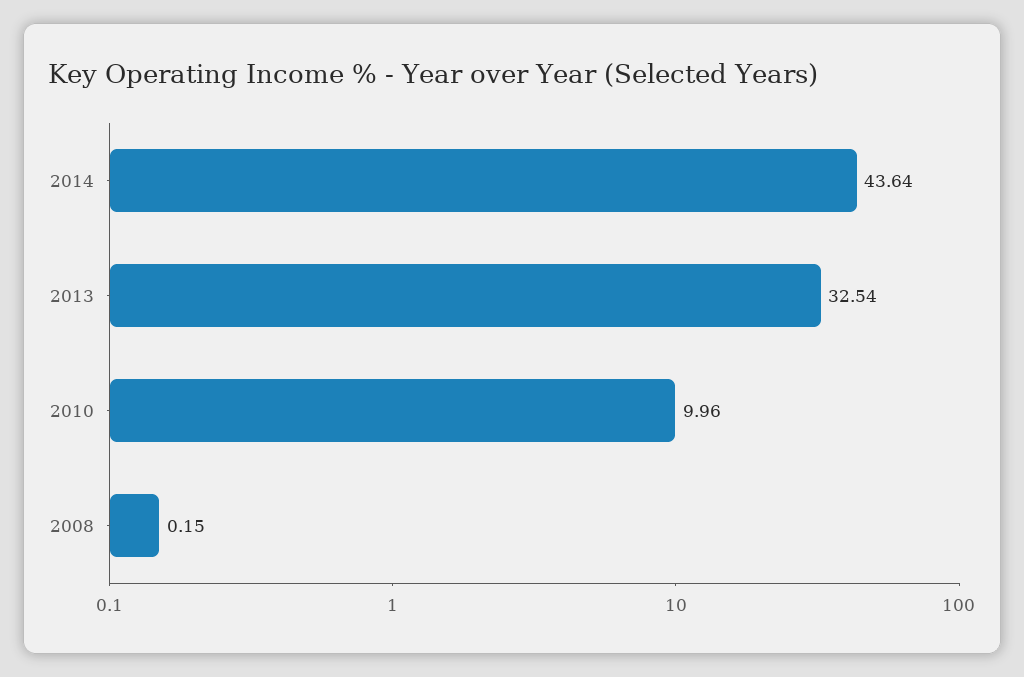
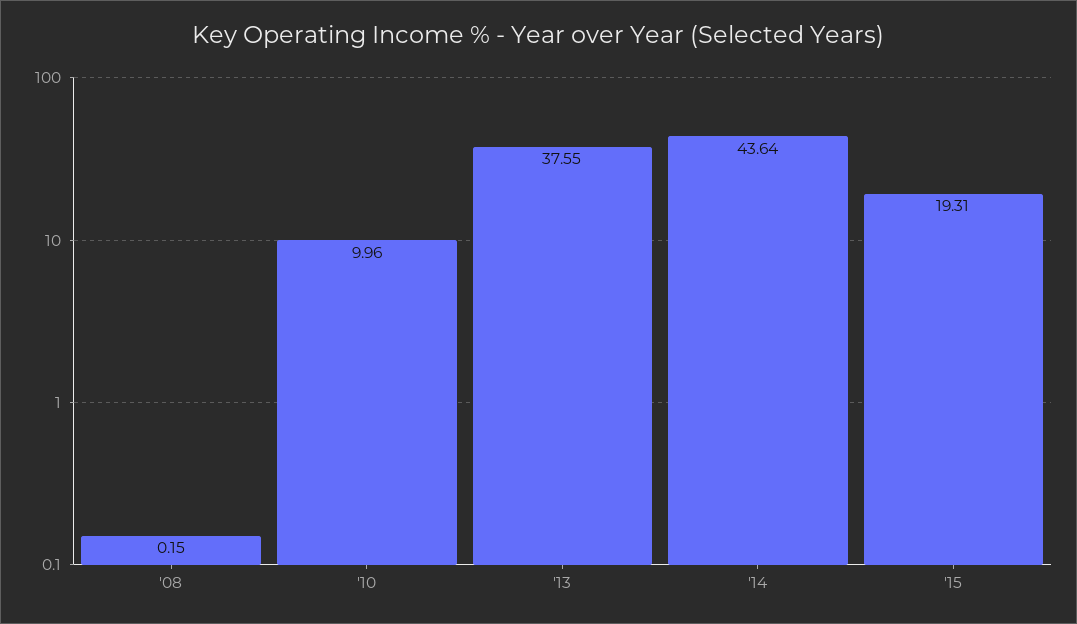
2013: 32.54 -> 37.55
'15: none -> 19.31

